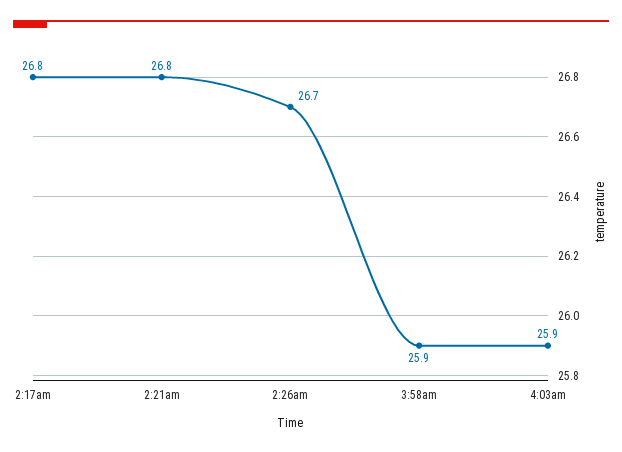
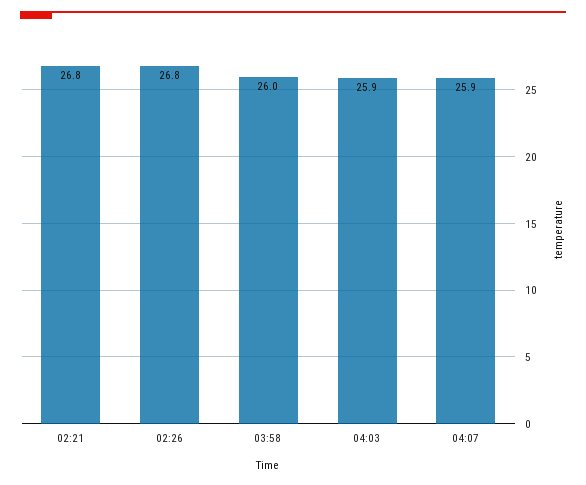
2:17am: 26.8 -> none
2:26am: 26.7 -> 26.8
3:58am: 25.9 -> 26
04:07: none -> 25.9

